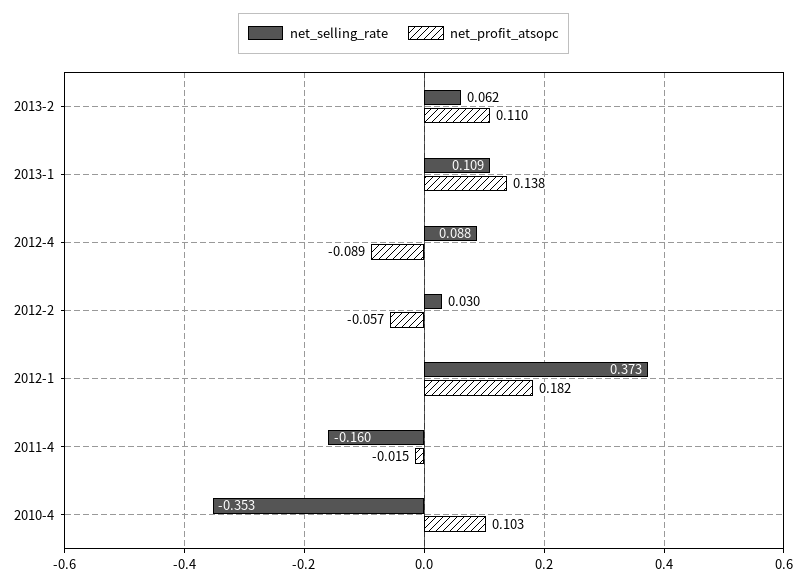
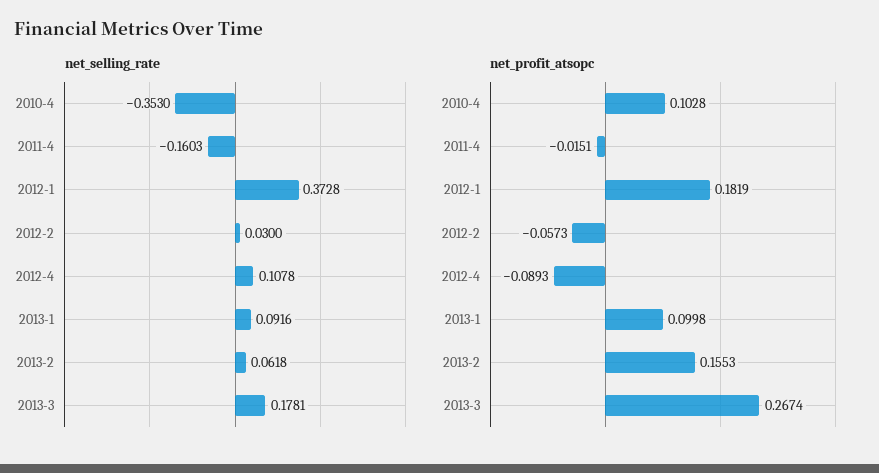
net_profit_atsopc, 2013-2: 0.11 -> 0.1553
net_selling_rate, 2013-1: 0.109 -> 0.0916
net_profit_atsopc, 2013-1: 0.138 -> 0.0998
net_selling_rate, 2012-4: 0.088 -> 0.1078
net_selling_rate, 2013-3: none -> 0.1781
net_profit_atsopc, 2013-3: none -> 0.2674

